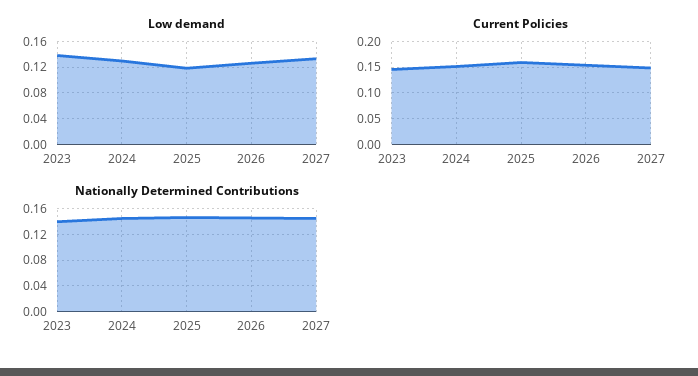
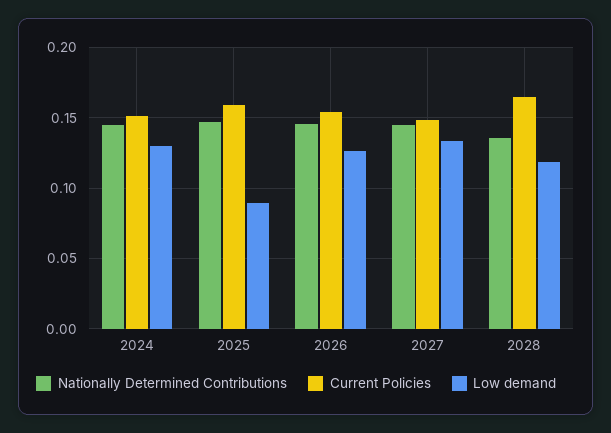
Low demand, 2023: 0.14 -> none
Low demand, 2025: 0.12 -> 0.09
Current Policies, 2023: 0.15 -> none
Nationally Determined Contributions, 2023: 0.14 -> none
Nationally Determined Contributions, 2028: none -> 0.135
Current Policies, 2028: none -> 0.165
Low demand, 2028: none -> 0.12

